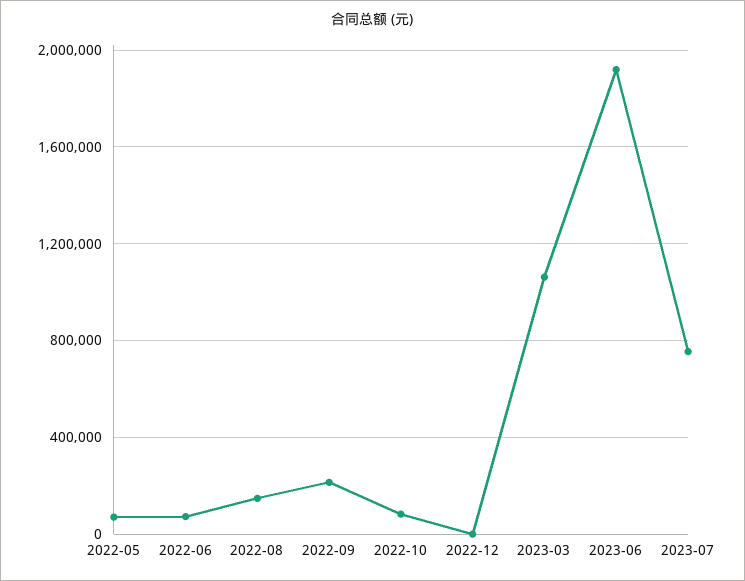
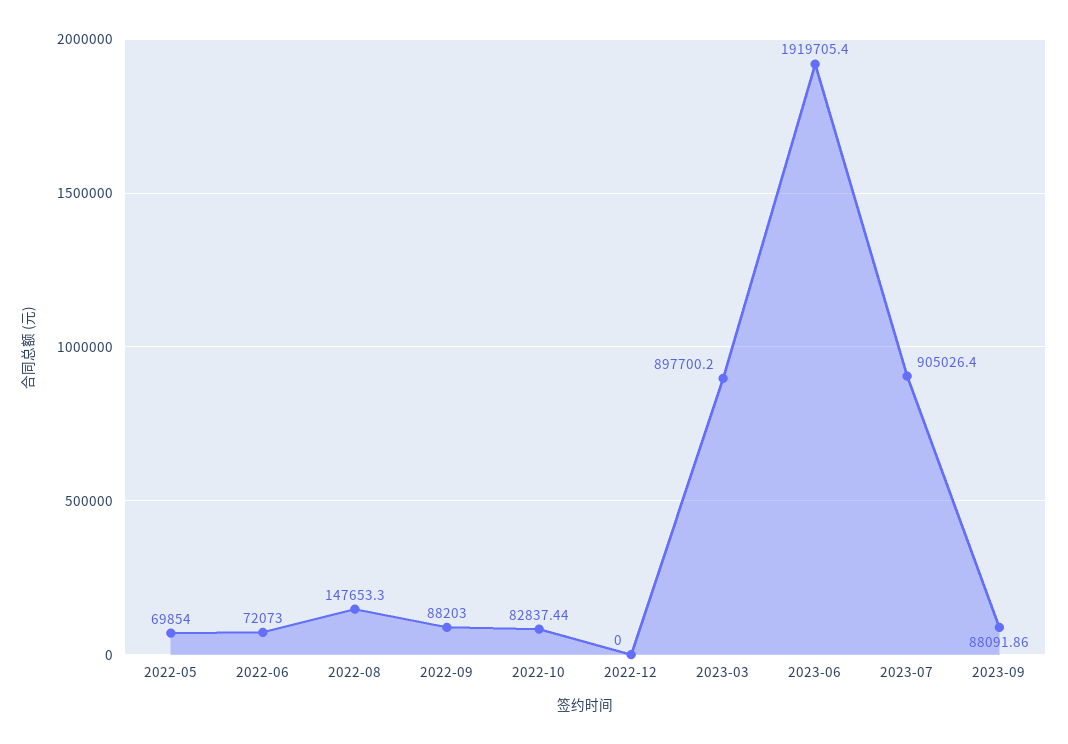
2022-09: 200000 -> 88203
2023-03: 1050000 -> 897700.2
2023-07: 750000 -> 905026.4
2023-09: none -> 88091.86

